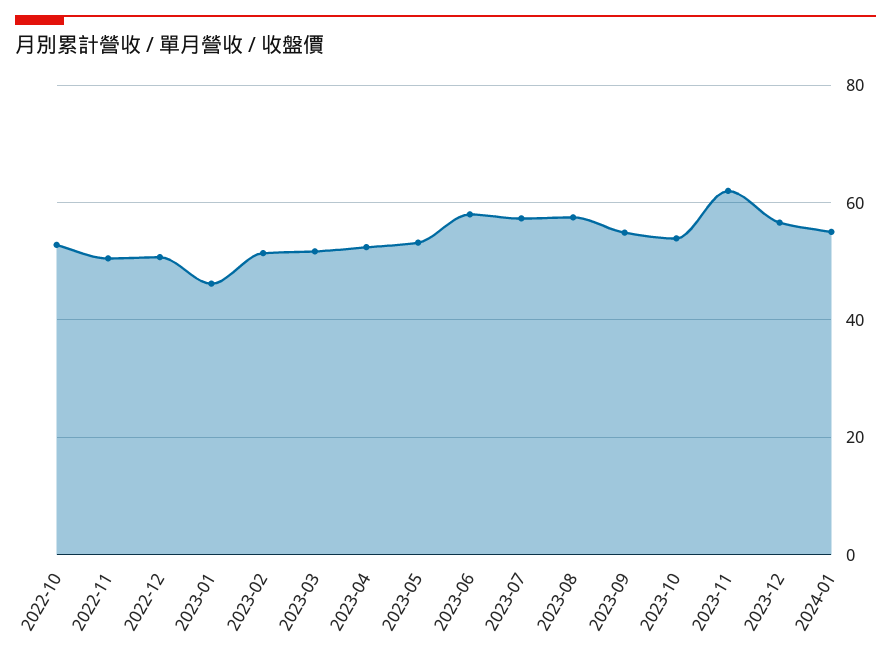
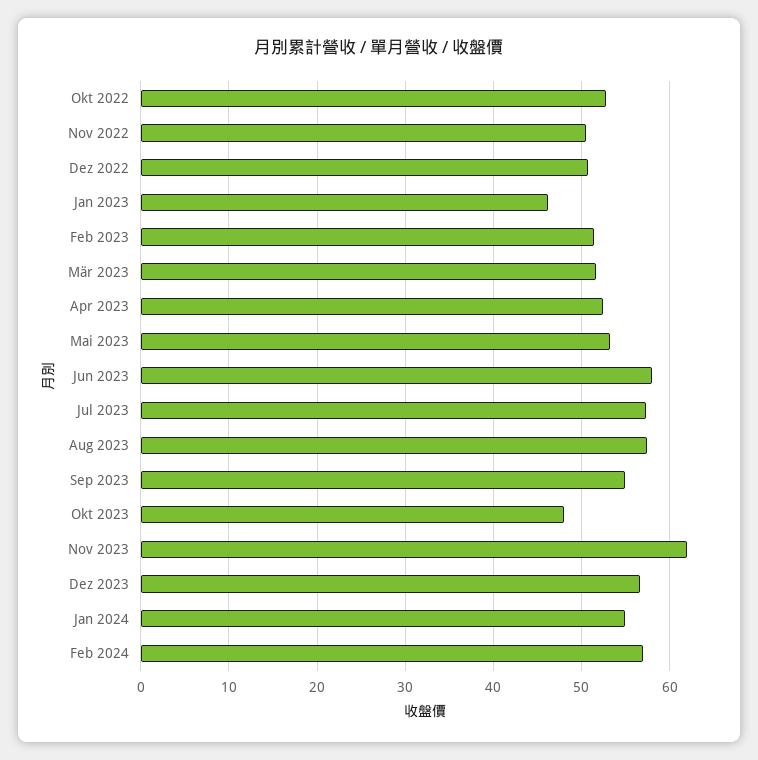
2023-10: 54 -> 48
Feb 2024: none -> 57

